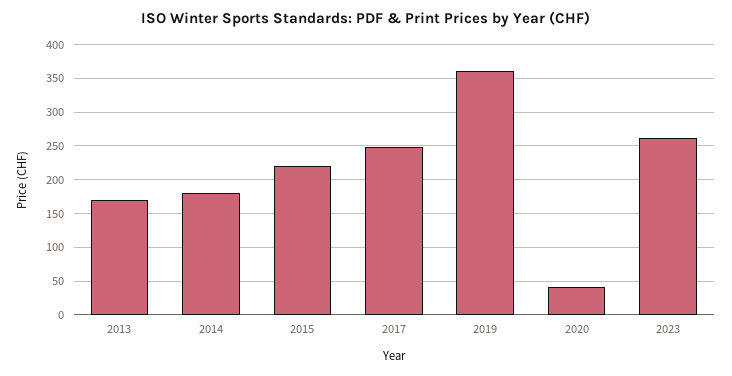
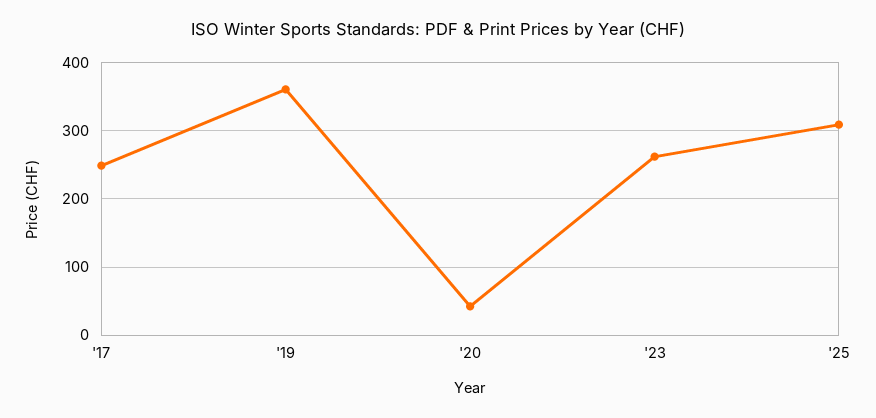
2013: 170 -> none
2014: 180 -> none
2015: 220 -> none
'25: none -> 310

